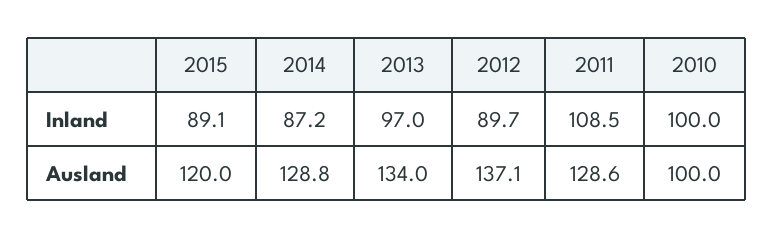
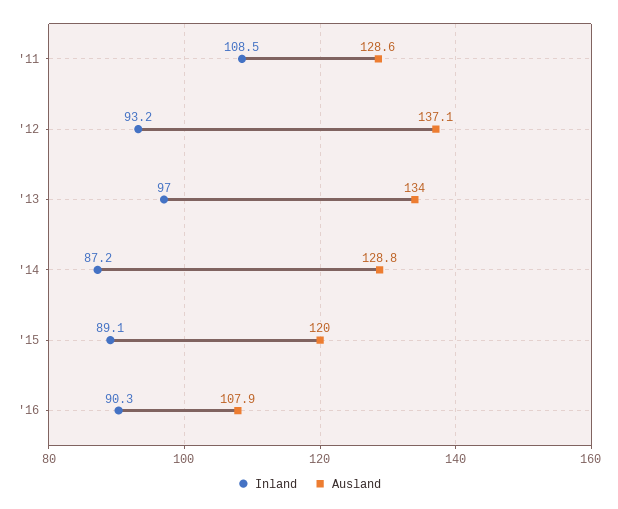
Inland, 2012: 89.7 -> 93.2
Inland, 2010: 100 -> none
Ausland, 2010: 100 -> none
Inland, '16: none -> 90.3
Ausland, '16: none -> 107.9

